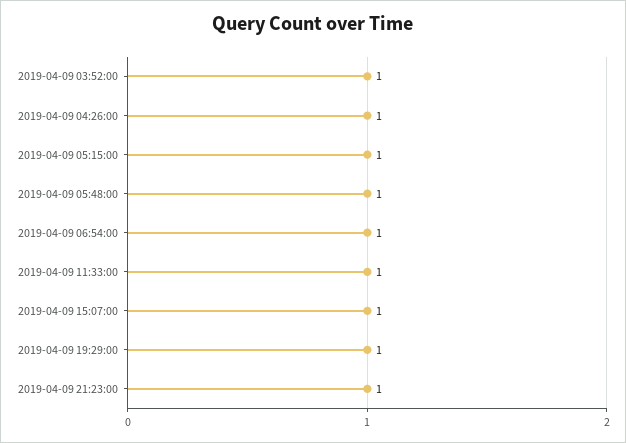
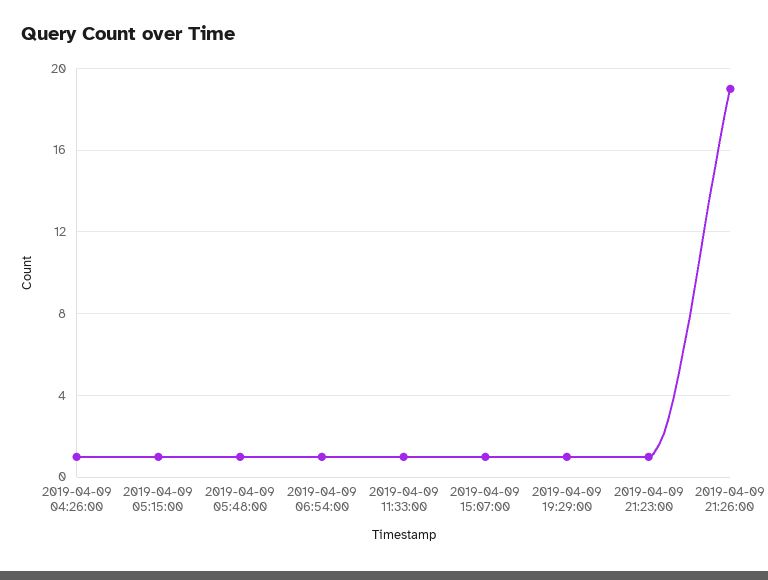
2019-04-09 03:52:00: 1 -> none
2019-04-09 21:26:00: none -> 19

